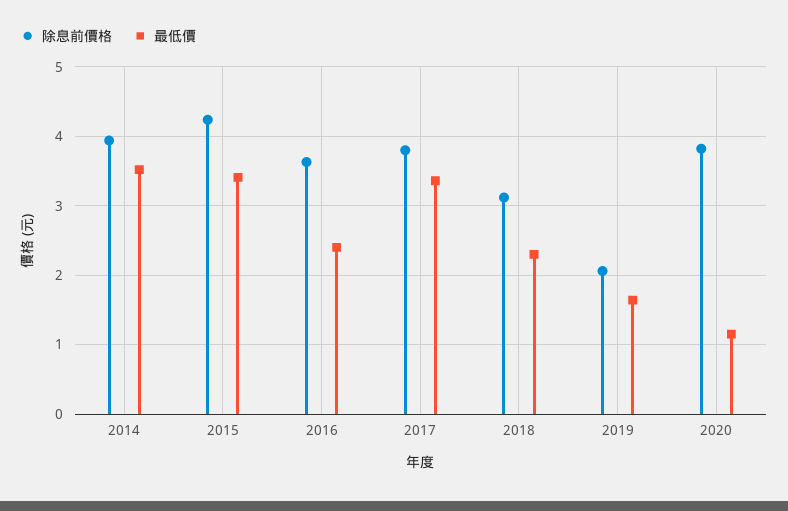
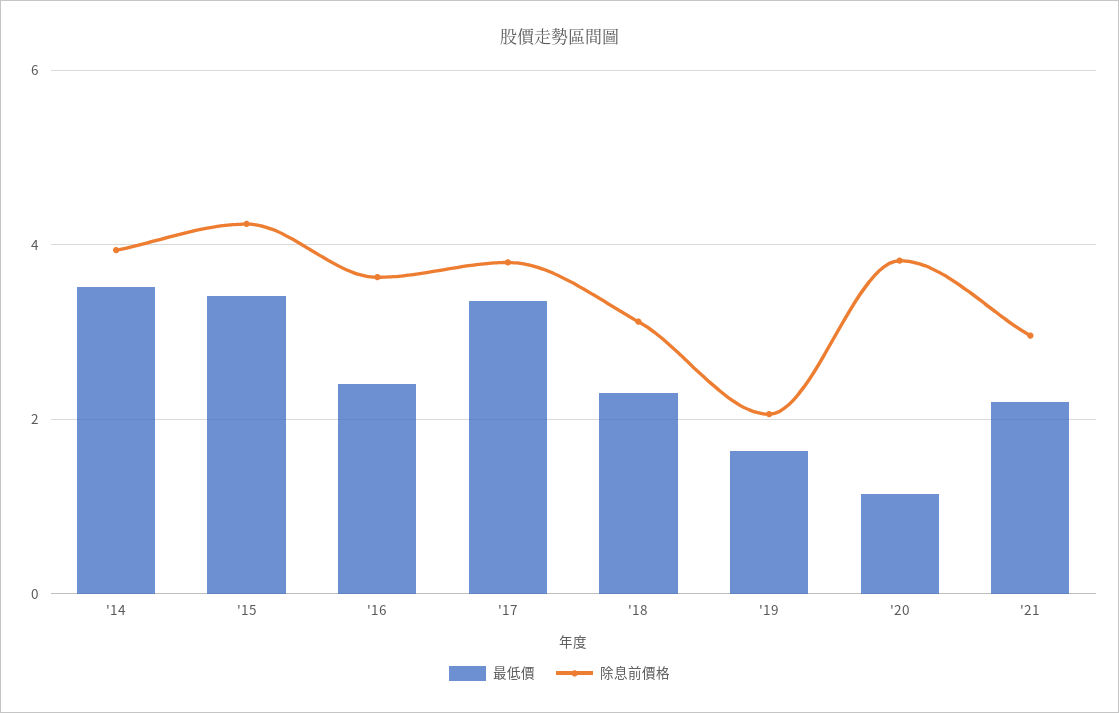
最低價, '21: none -> 2.2
除息前價格, '21: none -> 3

